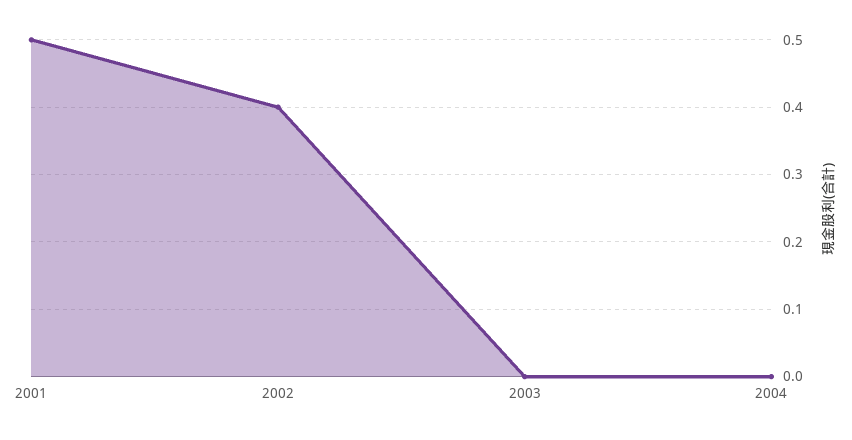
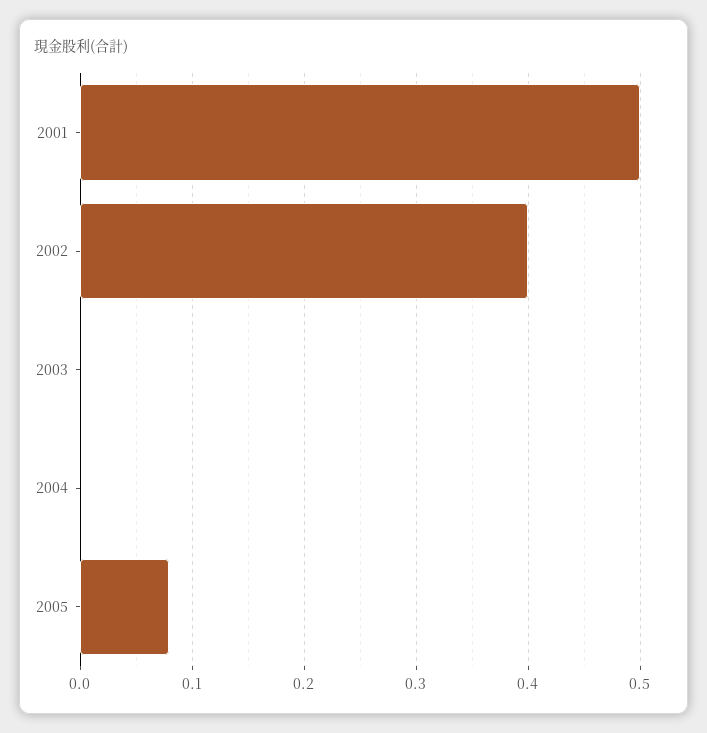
2005: none -> 0.08

